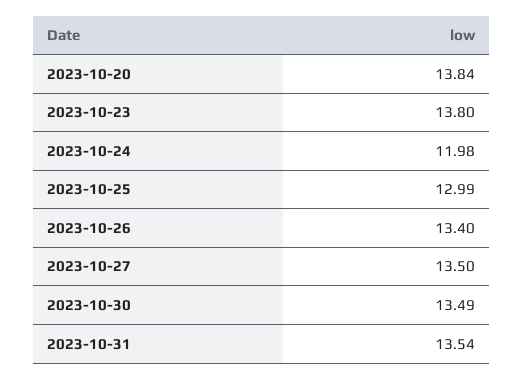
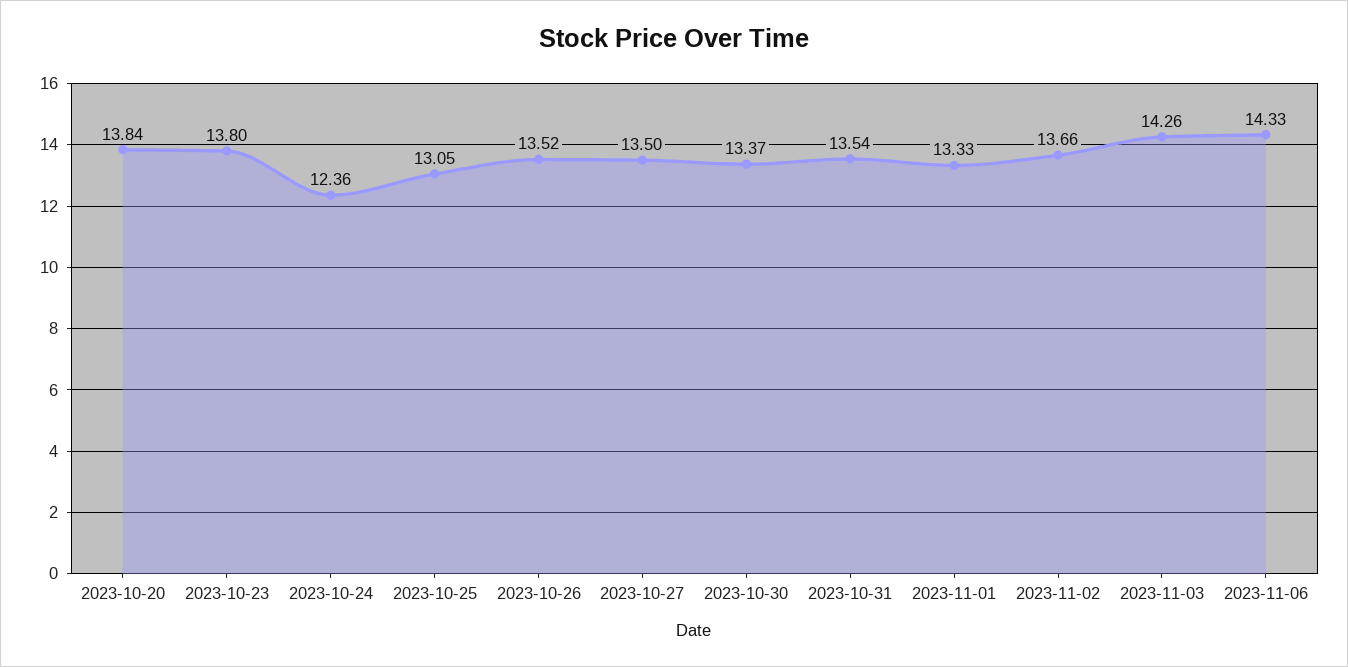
2023-10-24: 11.98 -> 12.36
2023-10-25: 12.99 -> 13.05
2023-10-26: 13.4 -> 13.52
2023-10-30: 13.49 -> 13.37
2023-11-01: none -> 13.33
2023-11-02: none -> 13.66
2023-11-03: none -> 14.26
2023-11-06: none -> 14.33

